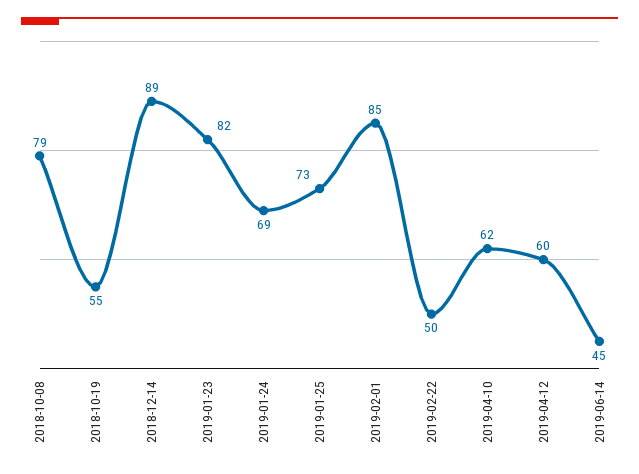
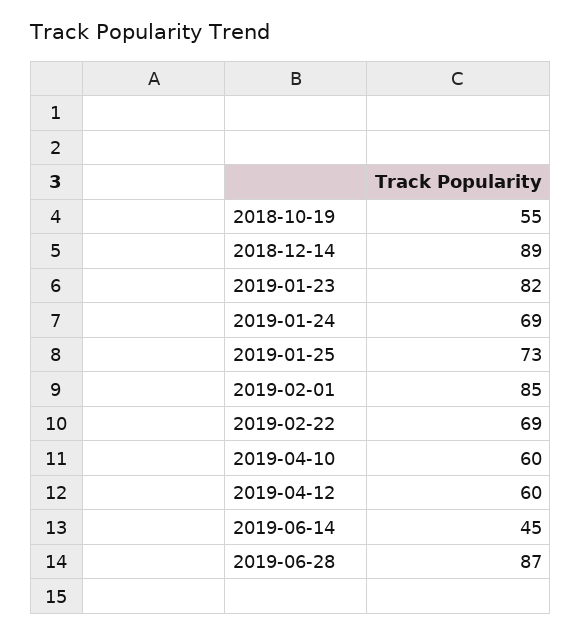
2018-10-08: 79 -> none
2019-02-22: 50 -> 69
2019-04-10: 62 -> 60
2019-06-28: none -> 87

